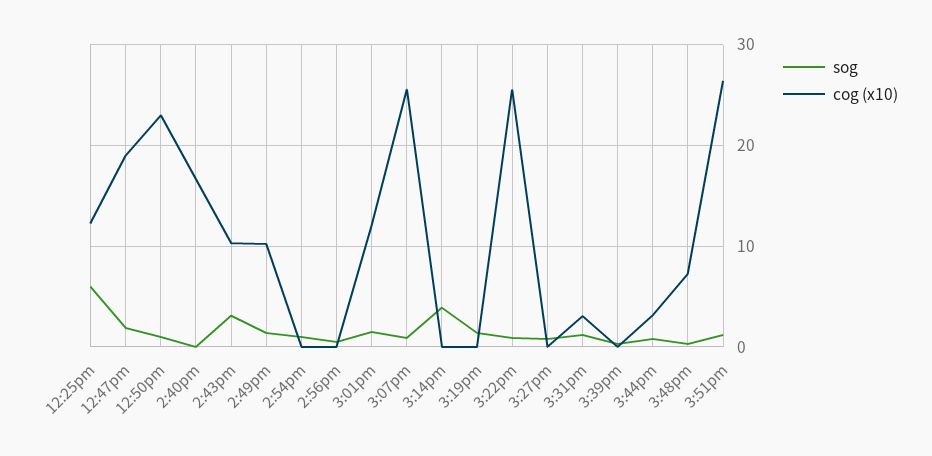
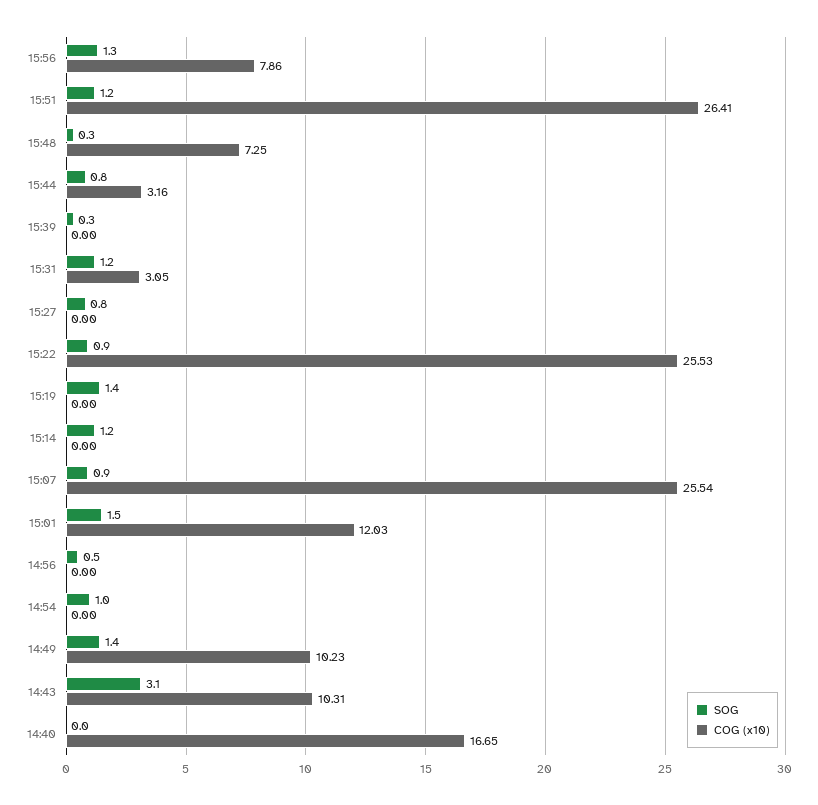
sog, 12:25pm: 6 -> none
cog (x10), 12:25pm: 12 -> none
sog, 12:47pm: 2 -> none
cog (x10), 12:47pm: 19 -> none
sog, 12:50pm: 1 -> none
cog (x10), 12:50pm: 23 -> none
sog, 3:14pm: 4 -> 1.2
sog, 15:56: none -> 1.3
cog (x10), 15:56: none -> 7.86

